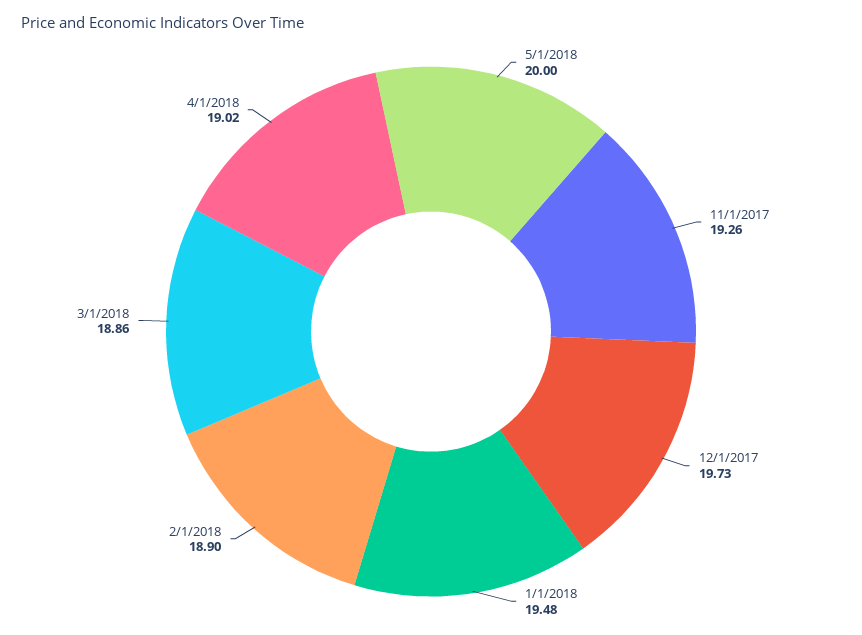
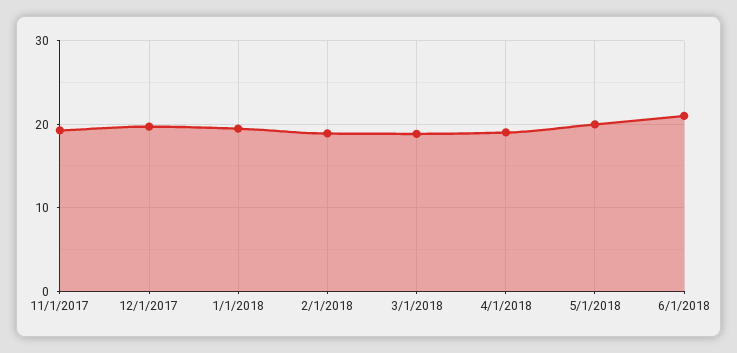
6/1/2018: none -> 21

